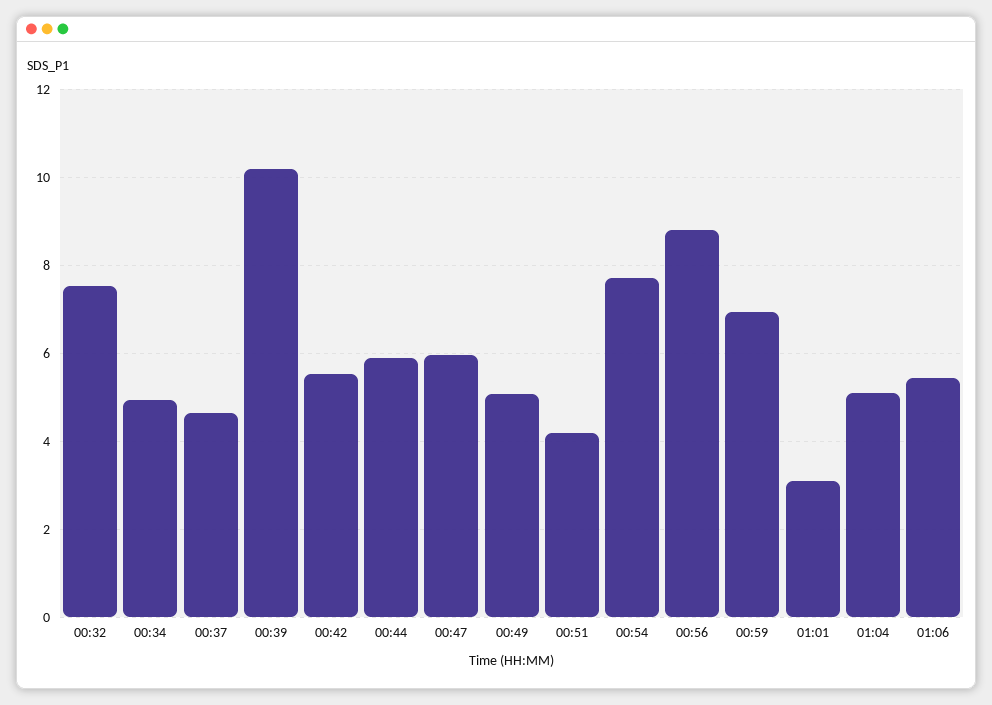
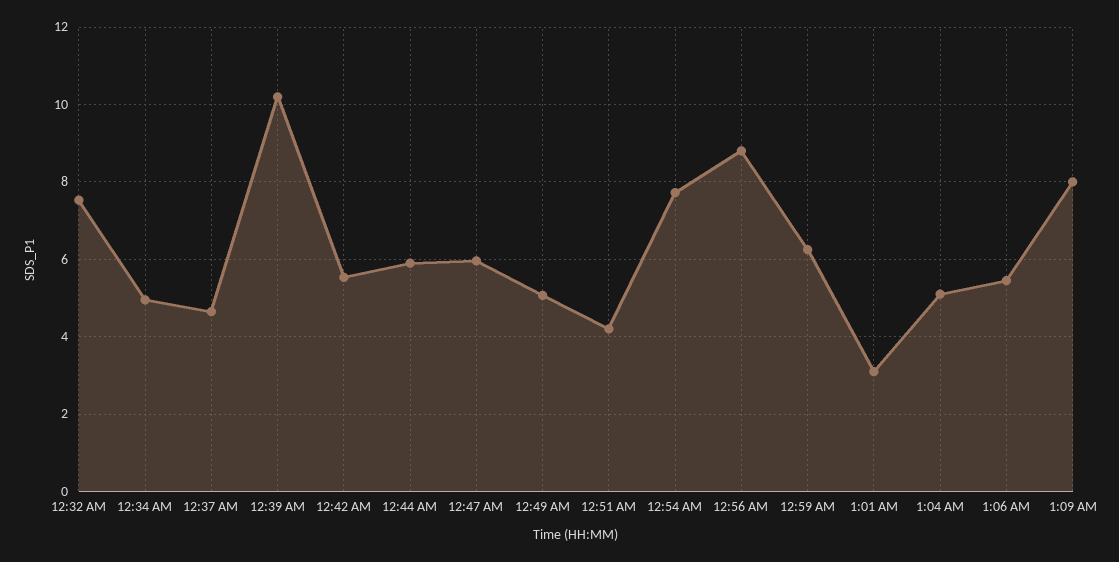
00:59: 7 -> 6.2
1:09 AM: none -> 8

